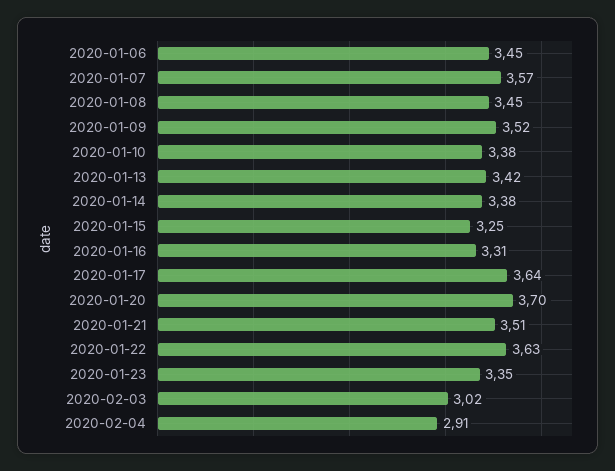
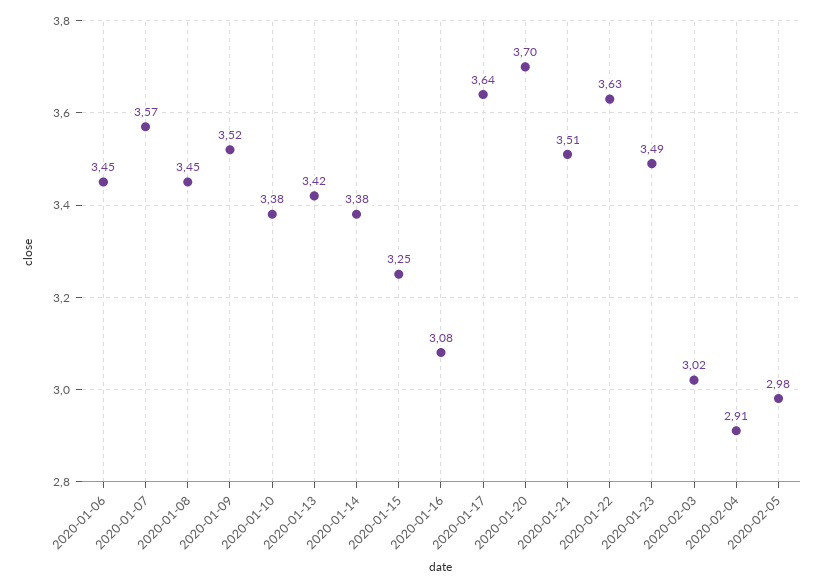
2020-01-16: 3.31 -> 3.08
2020-01-23: 3.35 -> 3.49
2020-02-05: none -> 2.98

